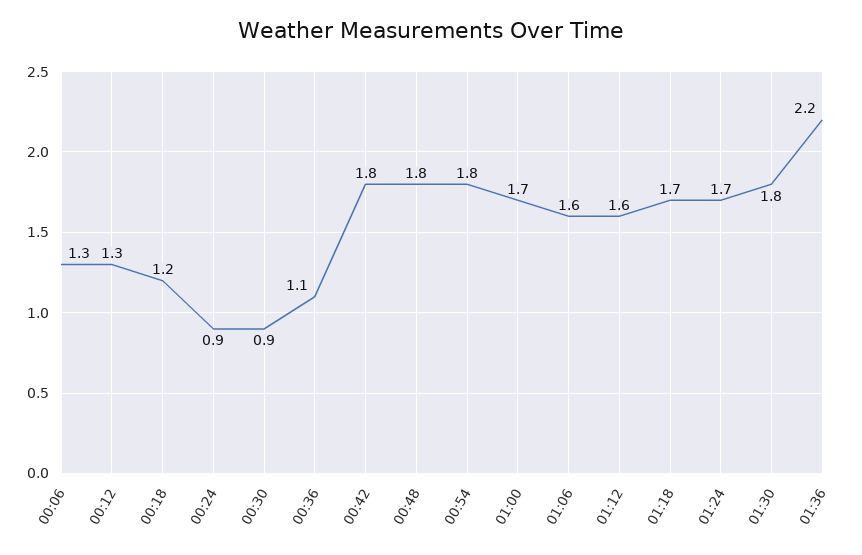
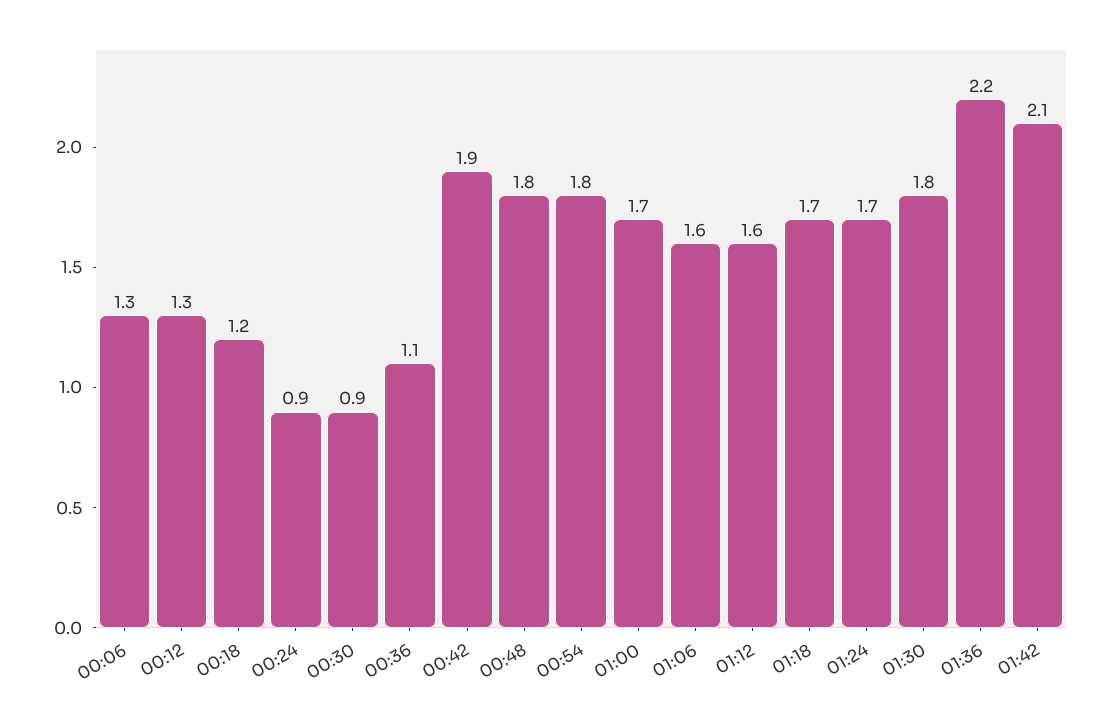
00:42: 1.8 -> 1.9
01:42: none -> 2.1

